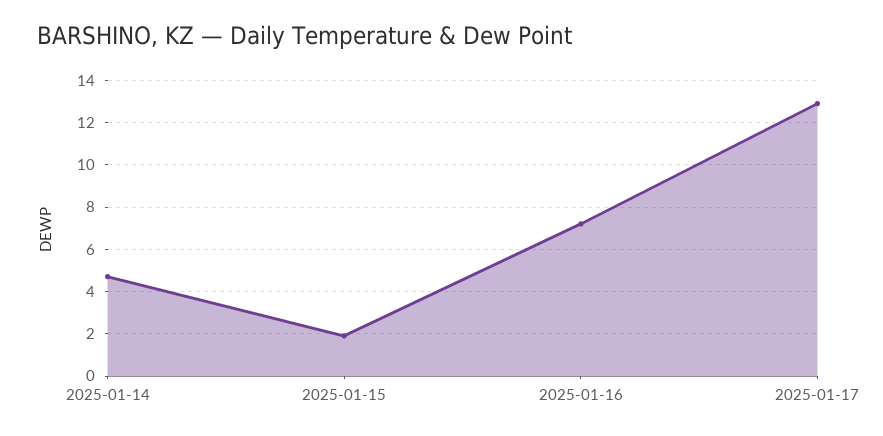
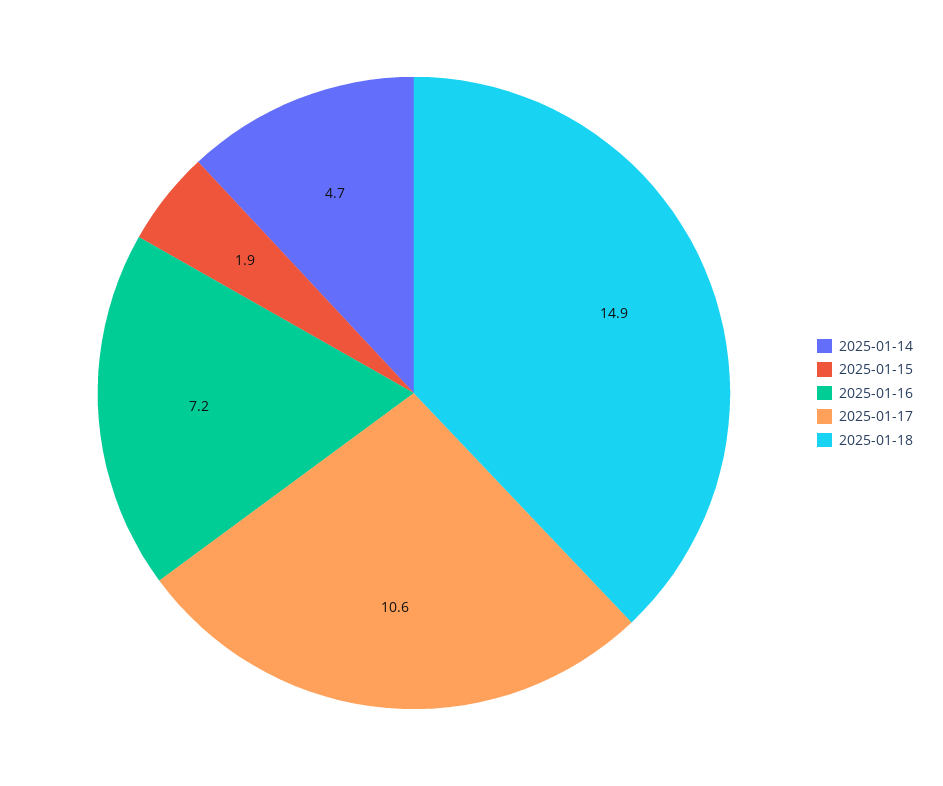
2025-01-17: 13 -> 10.6
2025-01-18: none -> 14.9

